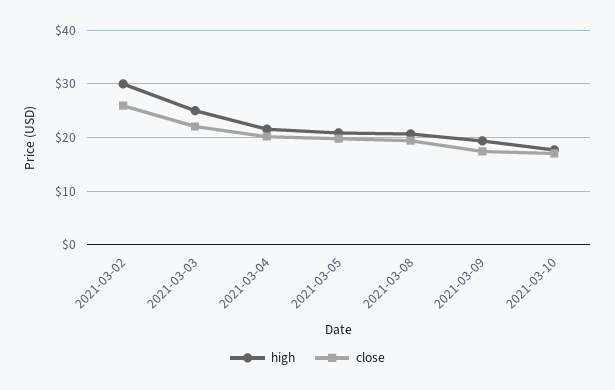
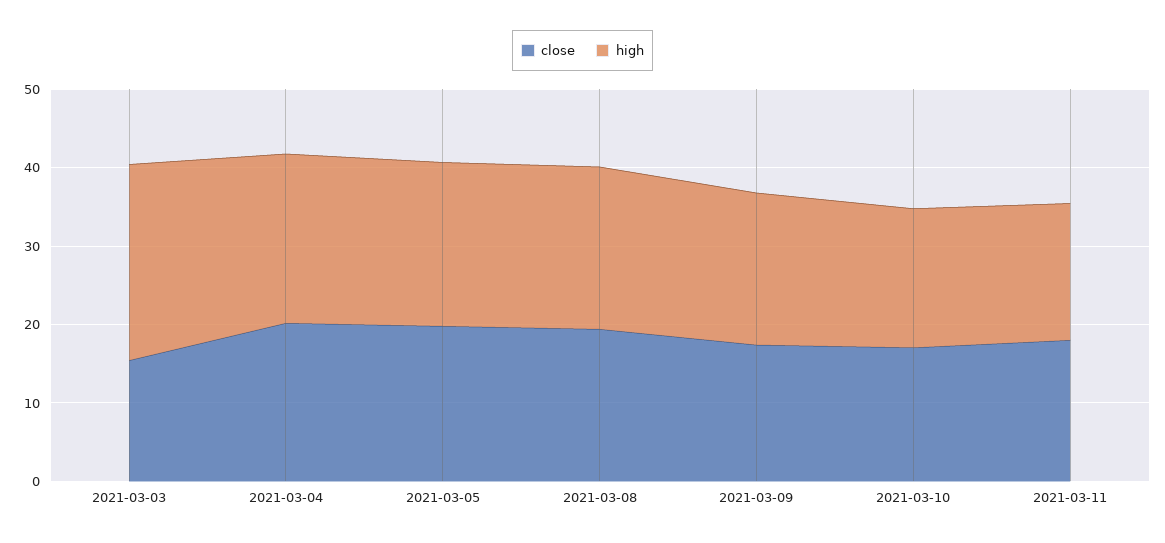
high, 2021-03-02: 30 -> none
close, 2021-03-02: 26 -> none
close, 2021-03-03: 22 -> 16
close, 2021-03-11: none -> 18
high, 2021-03-11: none -> 18

